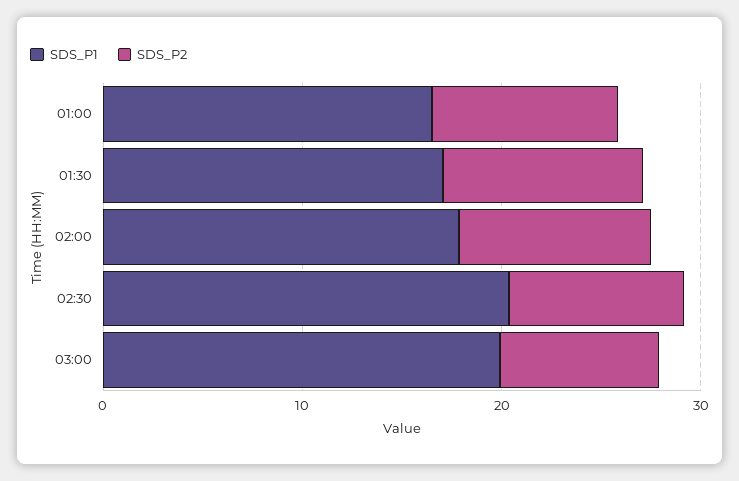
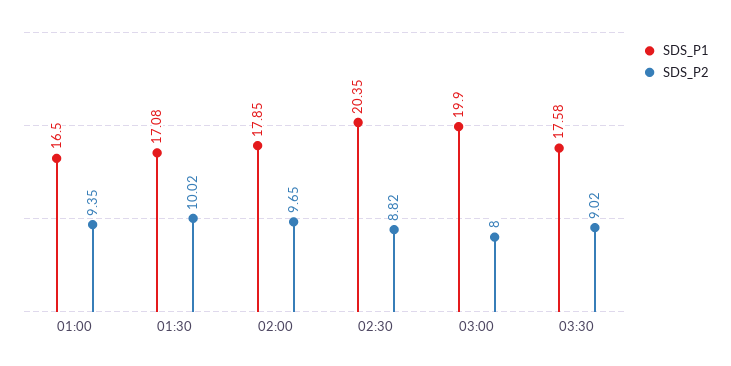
SDS_P1, 03:30: none -> 17.58
SDS_P2, 03:30: none -> 9.02

